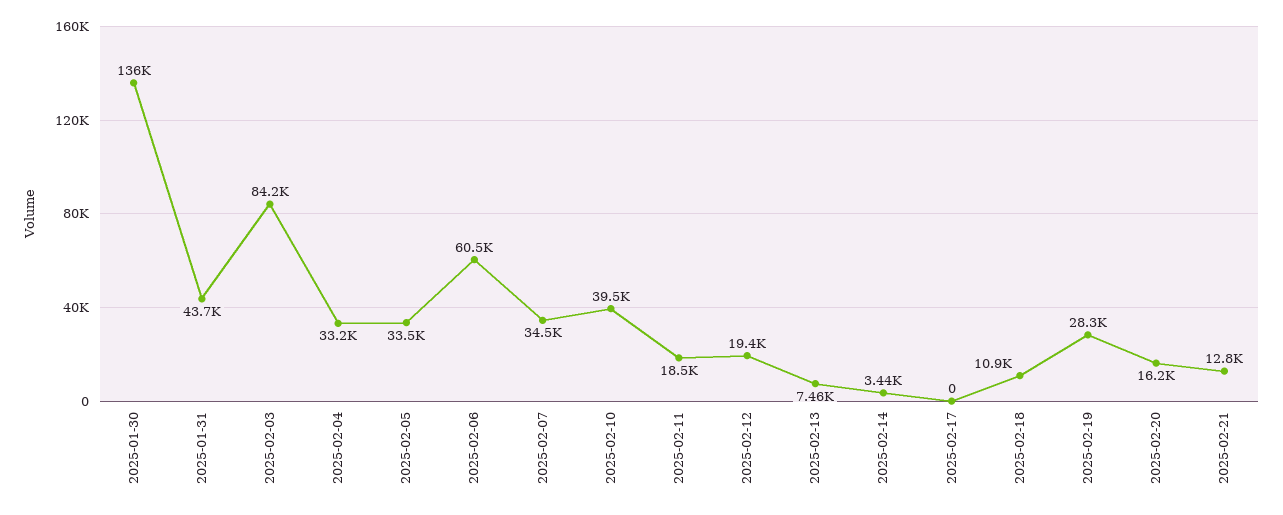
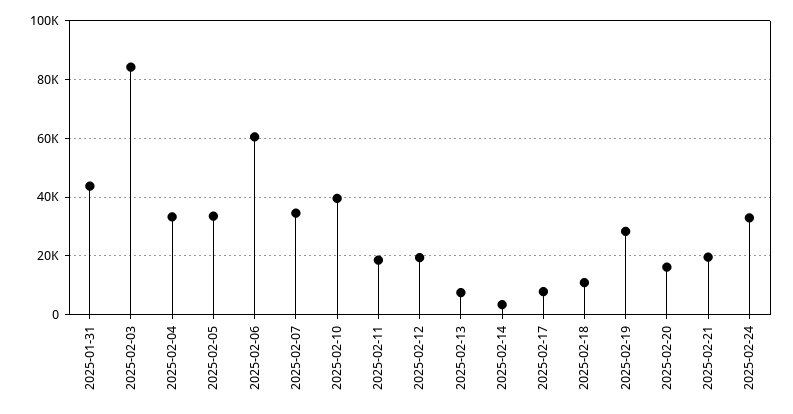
2025-01-30: 136000 -> none
2025-02-17: 0 -> 7500
2025-02-21: 12800 -> 20000
2025-02-24: none -> 32500

